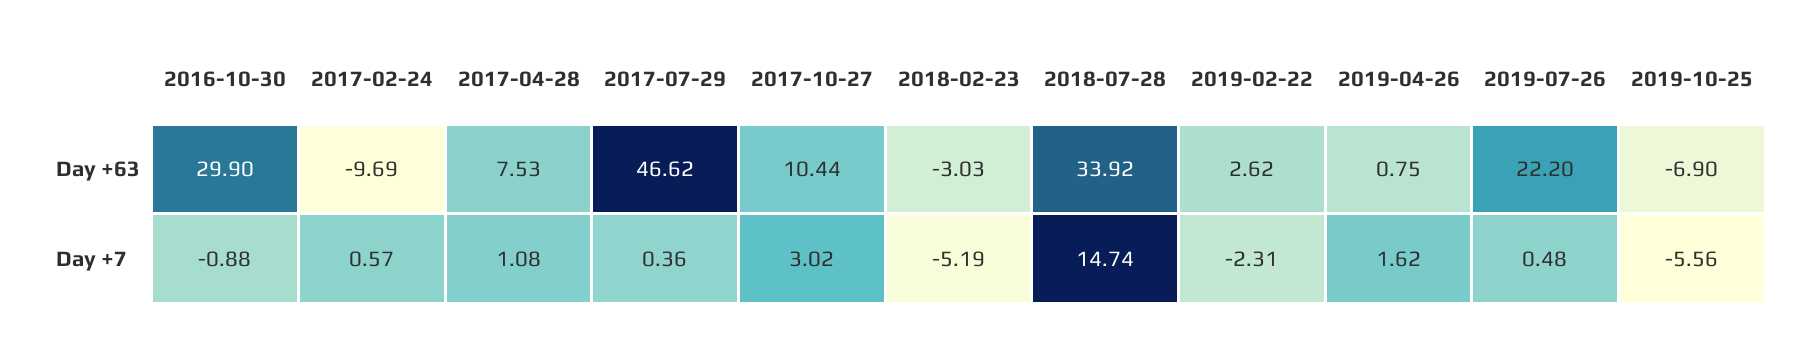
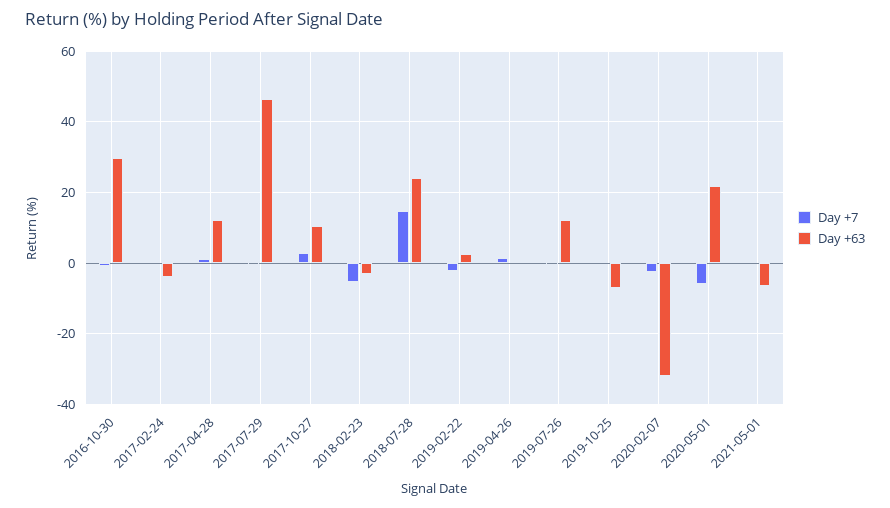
Day +63, 2017-02-24: -9.69 -> -4
Day +63, 2017-04-28: 7.53 -> 12
Day +63, 2018-07-28: 33.92 -> 24
Day +63, 2019-07-26: 22.2 -> 12
Day +7, 2019-10-25: -5.56 -> 0
Day +7, 2020-02-07: none -> -2
Day +63, 2020-02-07: none -> -32
Day +7, 2020-05-01: none -> -6
Day +63, 2020-05-01: none -> 22
Day +7, 2021-05-01: none -> 0
Day +63, 2021-05-01: none -> -6

